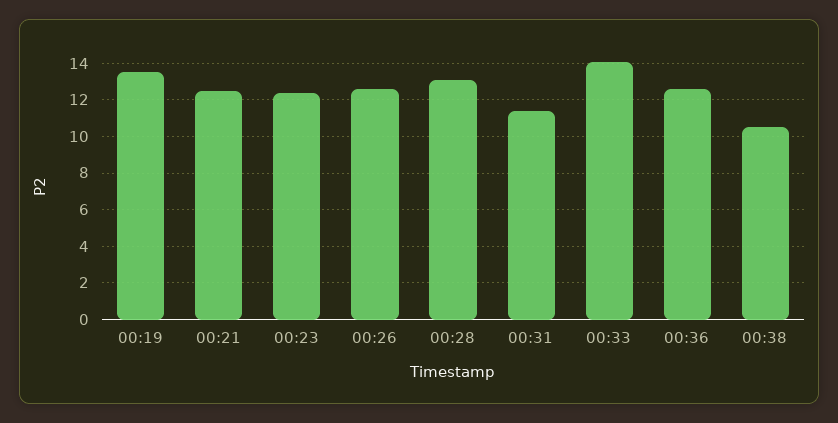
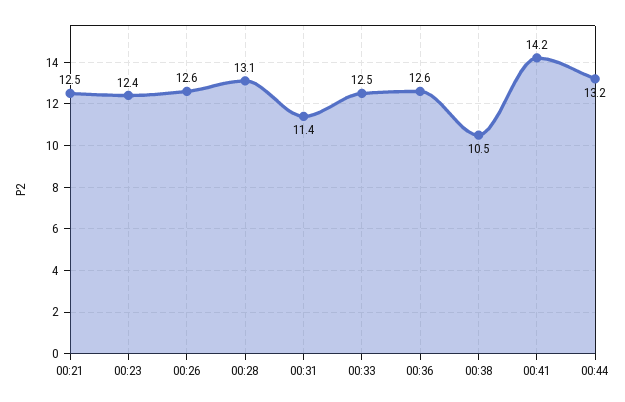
00:19: 13.5 -> none
00:33: 14 -> 12.5
00:41: none -> 14.2
00:44: none -> 13.2

